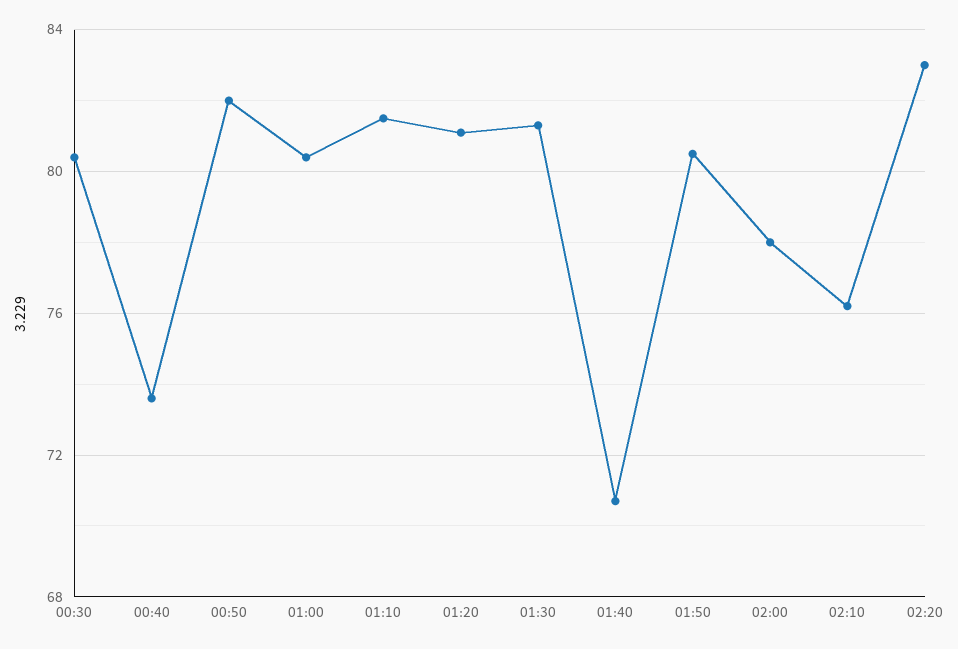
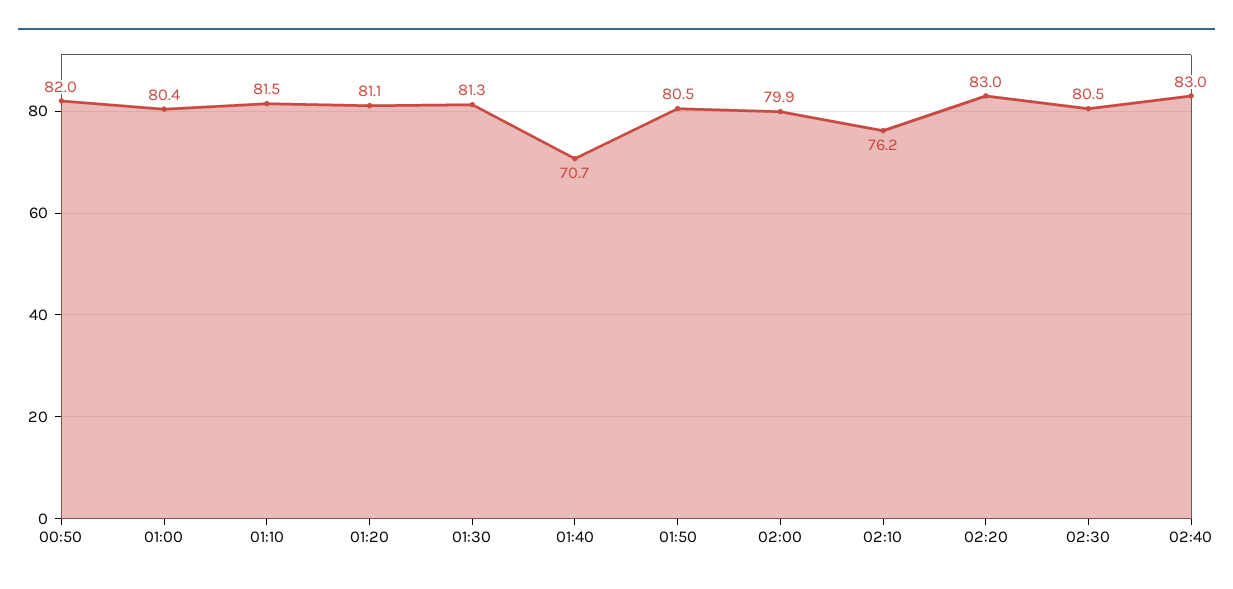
00:30: 80.5 -> none
00:40: 73.5 -> none
02:00: 78 -> 79.9
02:30: none -> 80.5
02:40: none -> 83

